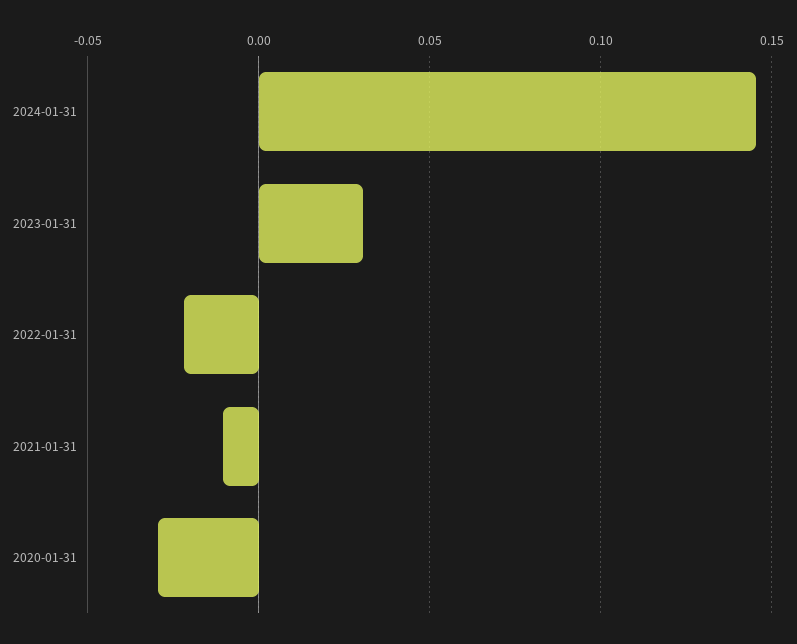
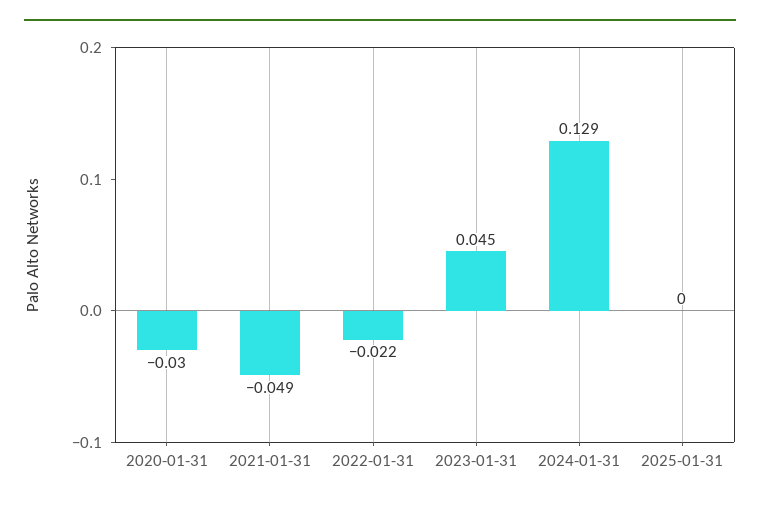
2024-01-31: 0.145 -> 0.129
2023-01-31: 0.03 -> 0.045
2021-01-31: -0.01 -> -0.049
2025-01-31: none -> 0

